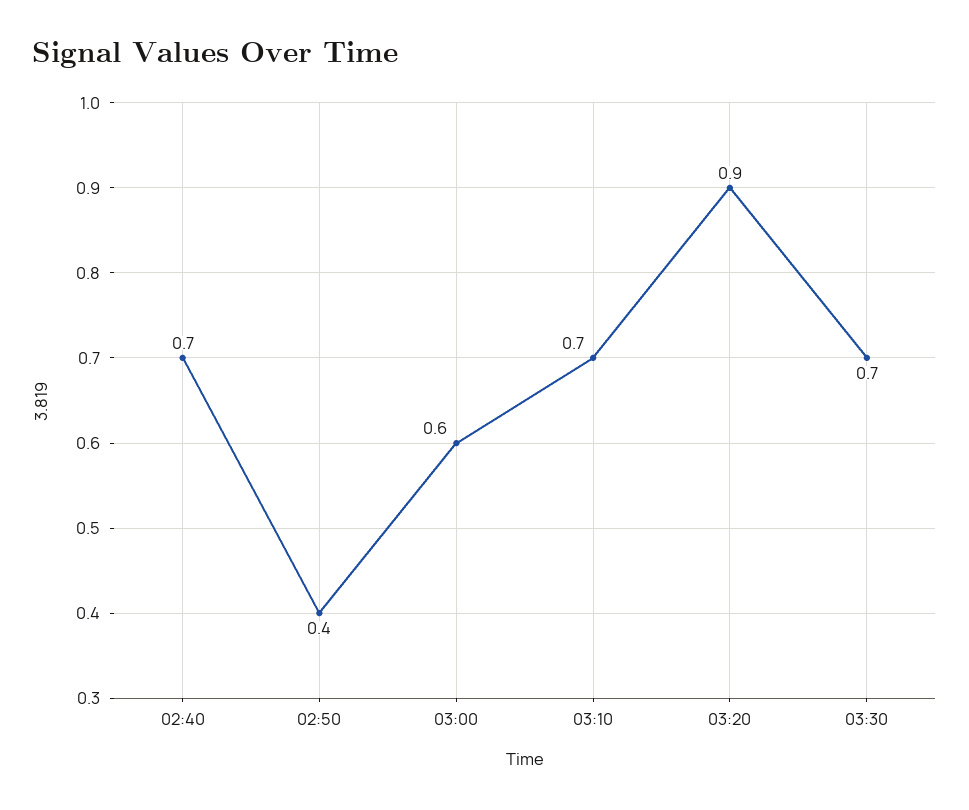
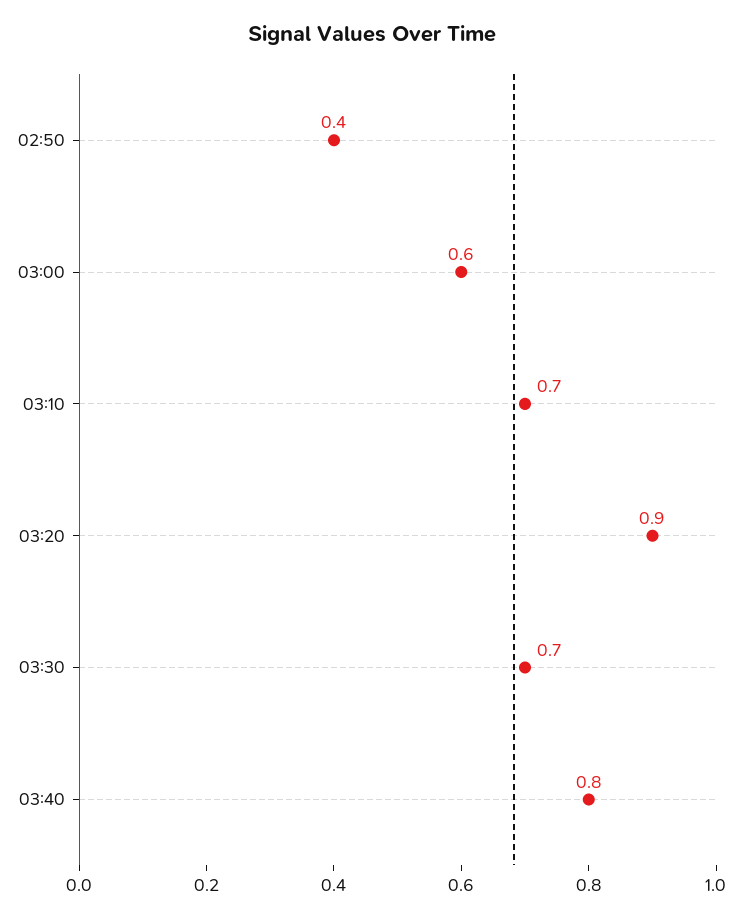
02:40: 0.7 -> none
03:40: none -> 0.8

